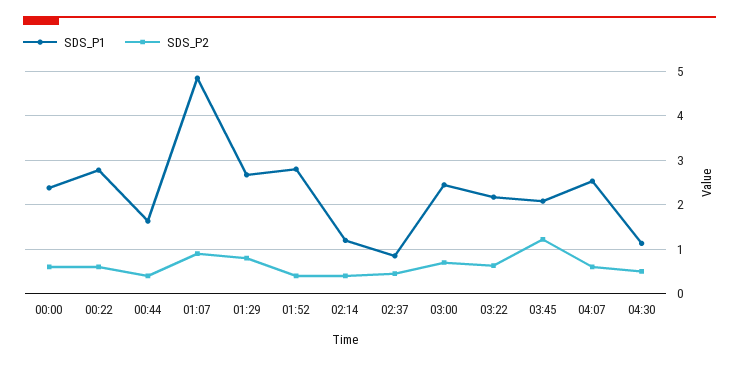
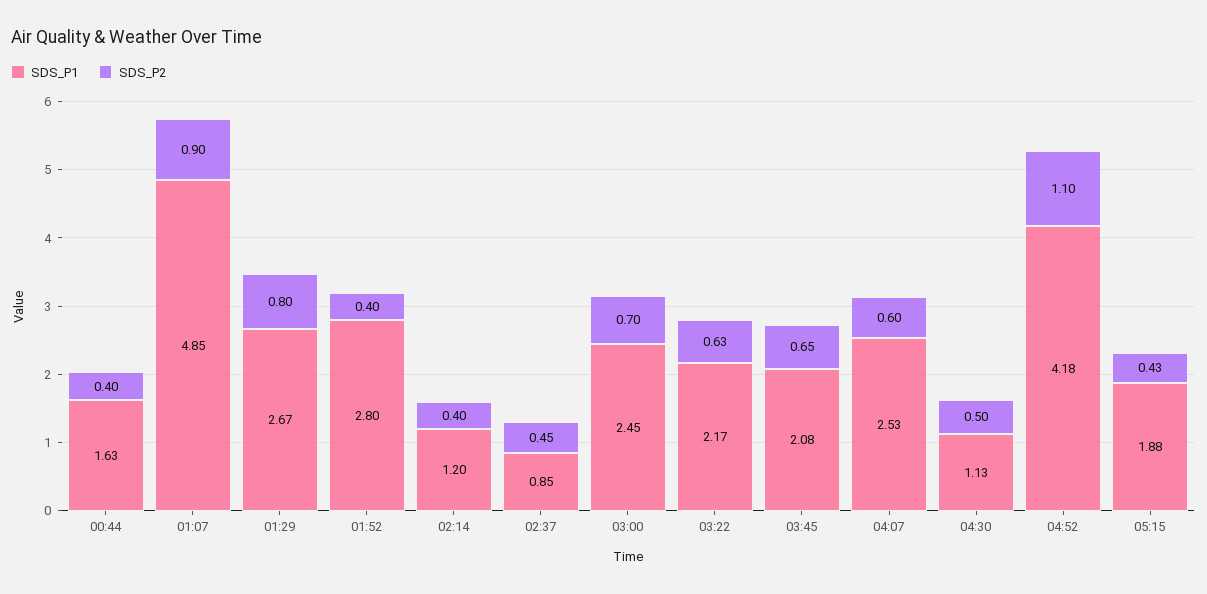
SDS_P1, 00:00: 2.4 -> none
SDS_P2, 00:00: 0.6 -> none
SDS_P1, 00:22: 2.8 -> none
SDS_P2, 00:22: 0.6 -> none
SDS_P2, 03:45: 1.2 -> 0.65
SDS_P1, 04:52: none -> 4.18
SDS_P2, 04:52: none -> 1.1
SDS_P1, 05:15: none -> 1.88
SDS_P2, 05:15: none -> 0.43

